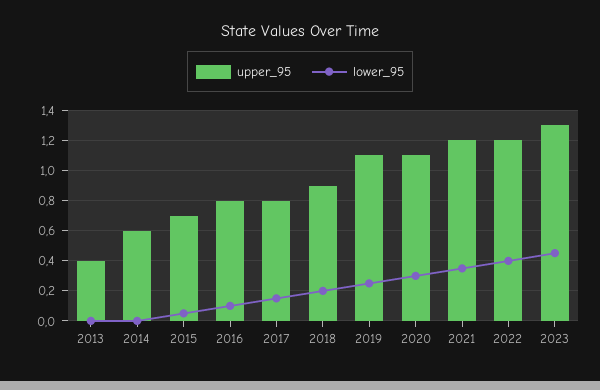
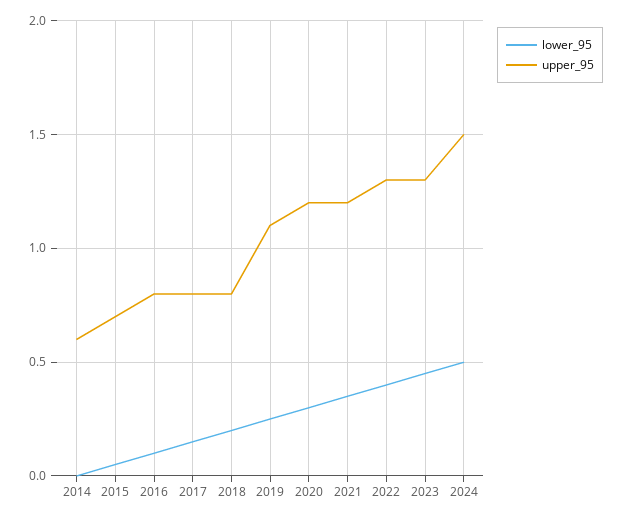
upper_95, 2013: 0.4 -> none
lower_95, 2013: 0 -> none
upper_95, 2018: 0.9 -> 0.8
upper_95, 2020: 1.1 -> 1.2
upper_95, 2022: 1.2 -> 1.3
lower_95, 2024: none -> 0.5
upper_95, 2024: none -> 1.5

